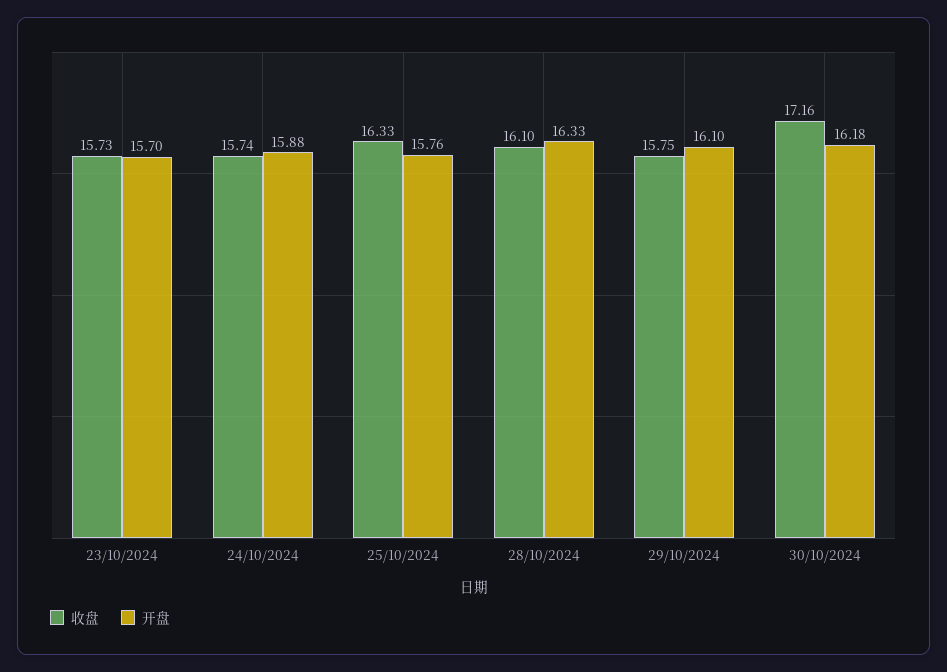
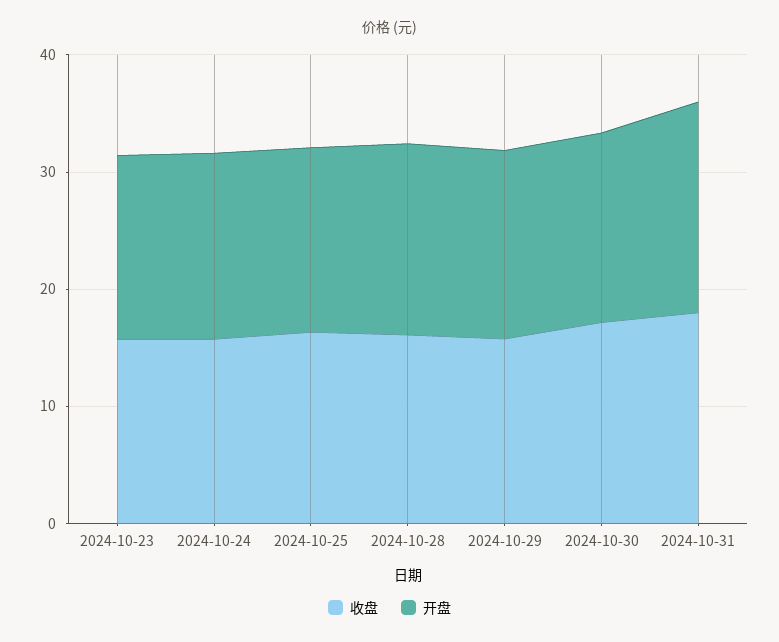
收盘, 2024-10-31: none -> 18
开盘, 2024-10-31: none -> 18

